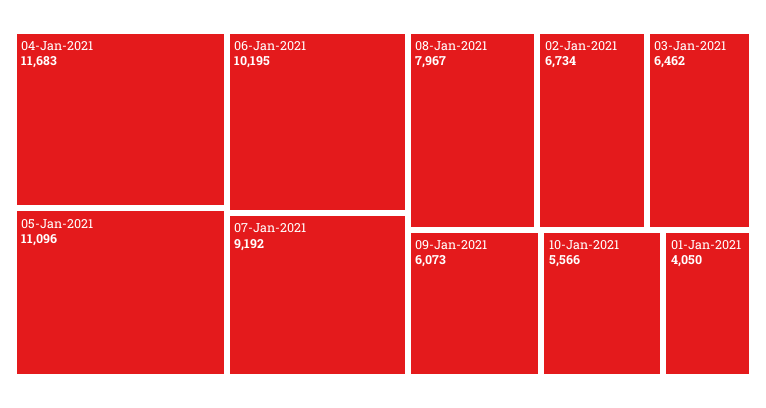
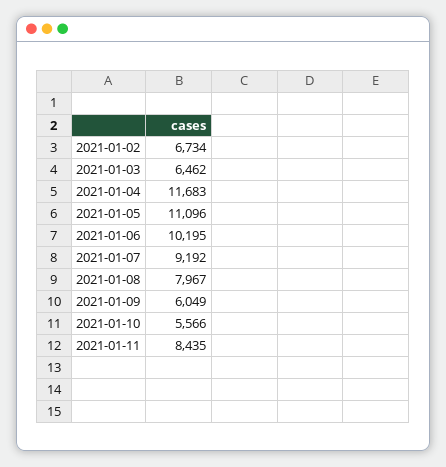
09-Jan-2021: 6073 -> 6049
01-Jan-2021: 4050 -> none
2021-01-11: none -> 8435

